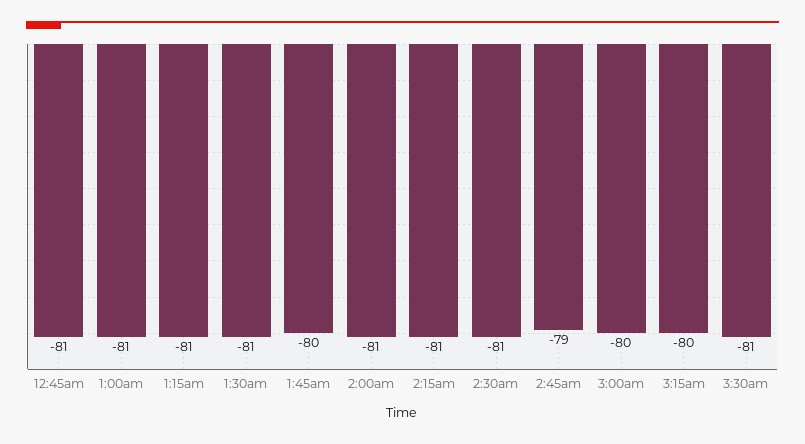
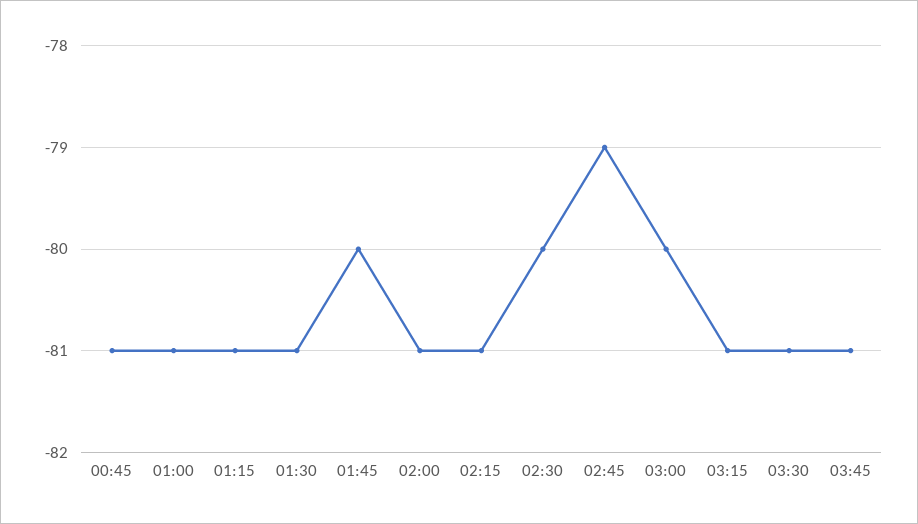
2:30am: -81 -> -80
3:15am: -80 -> -81
03:45: none -> -81

